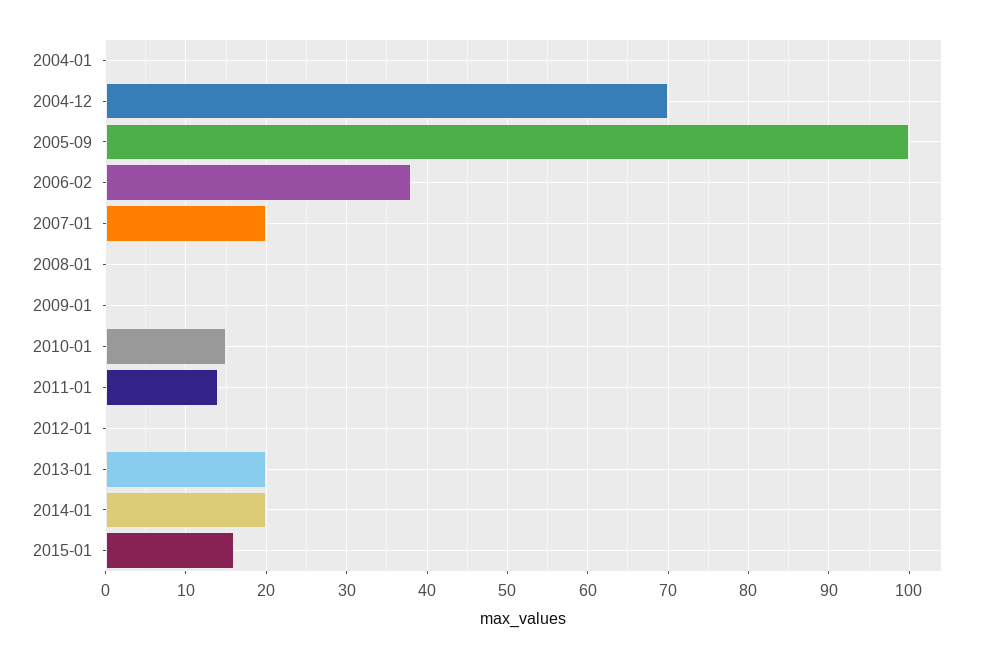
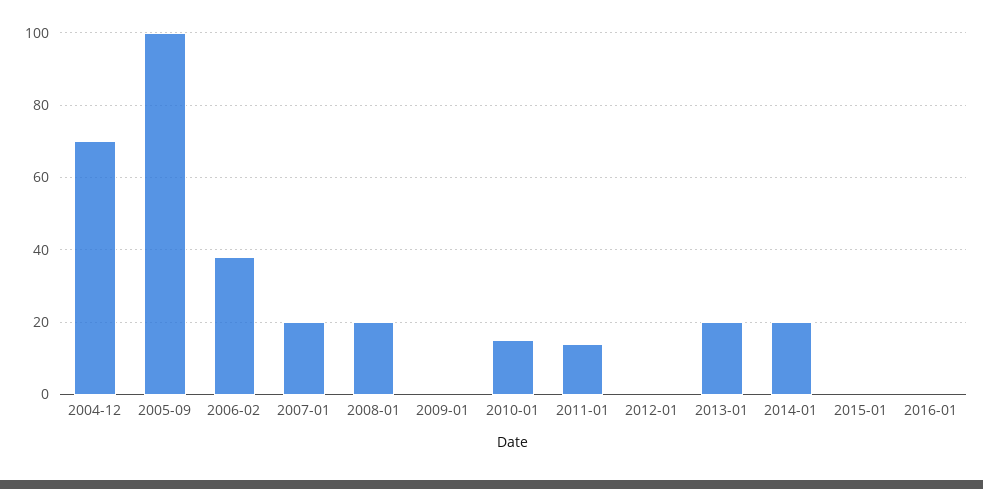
2004-01: 0 -> none
2008-01: 0 -> 20
2015-01: 16 -> 0
2016-01: none -> 0

